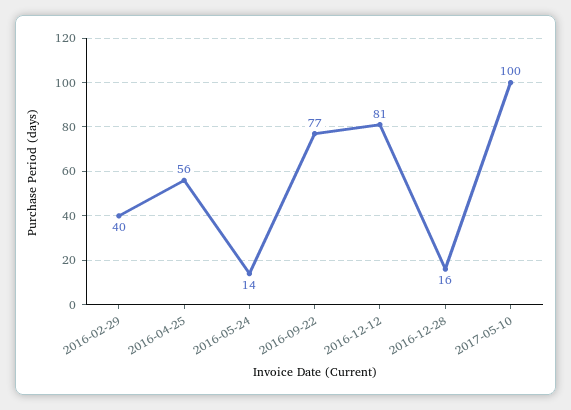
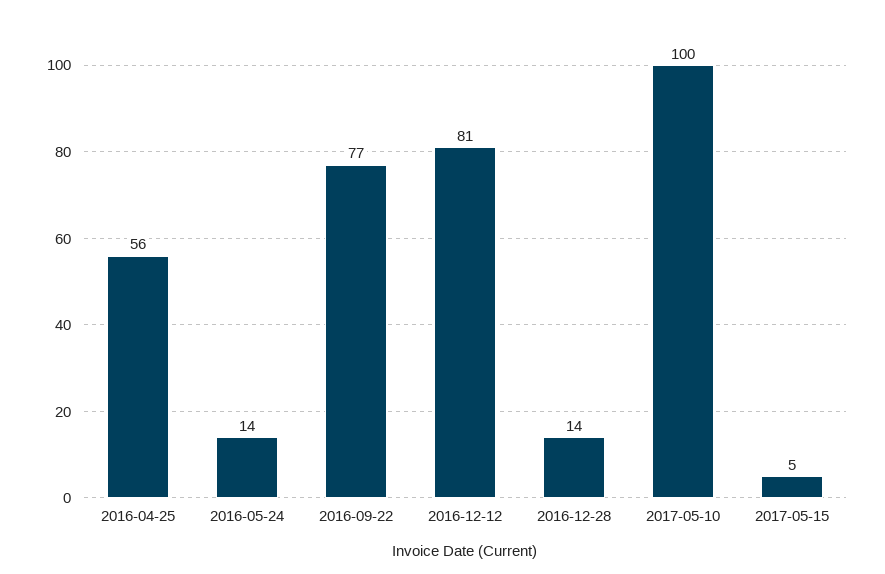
2016-02-29: 40 -> none
2016-12-28: 16 -> 14
2017-05-15: none -> 5

